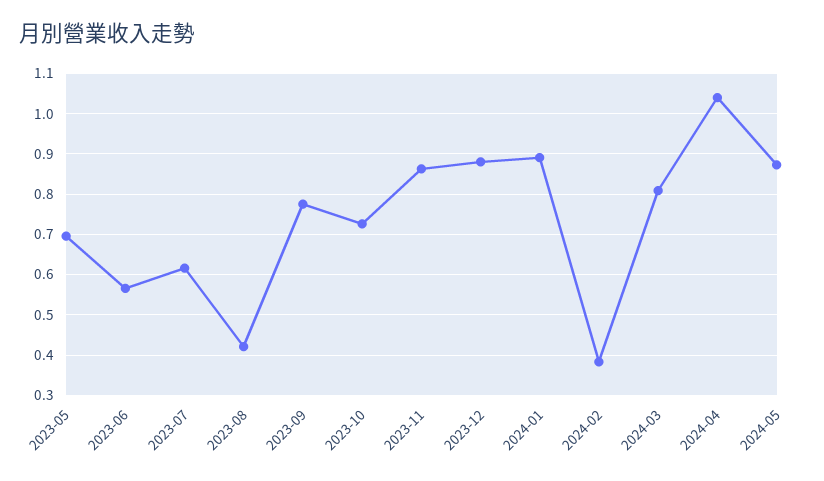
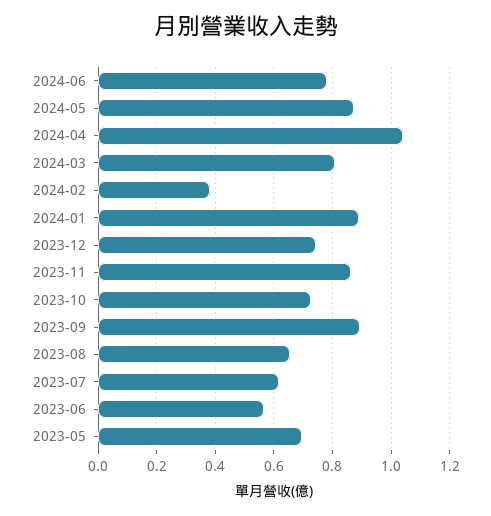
2023-08: 0.42 -> 0.65
2023-09: 0.78 -> 0.9
2023-12: 0.88 -> 0.75
2024-06: none -> 0.775

